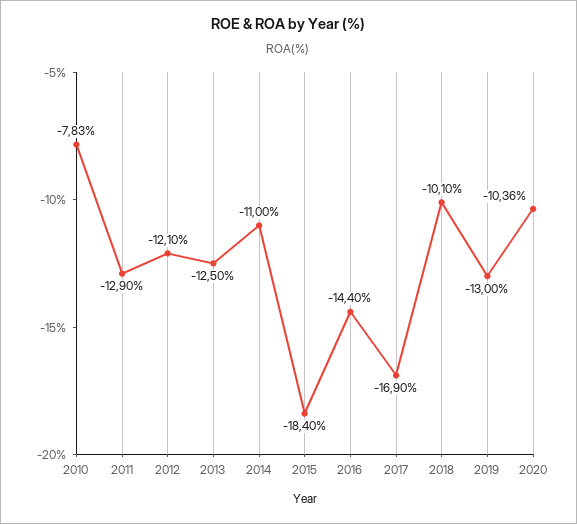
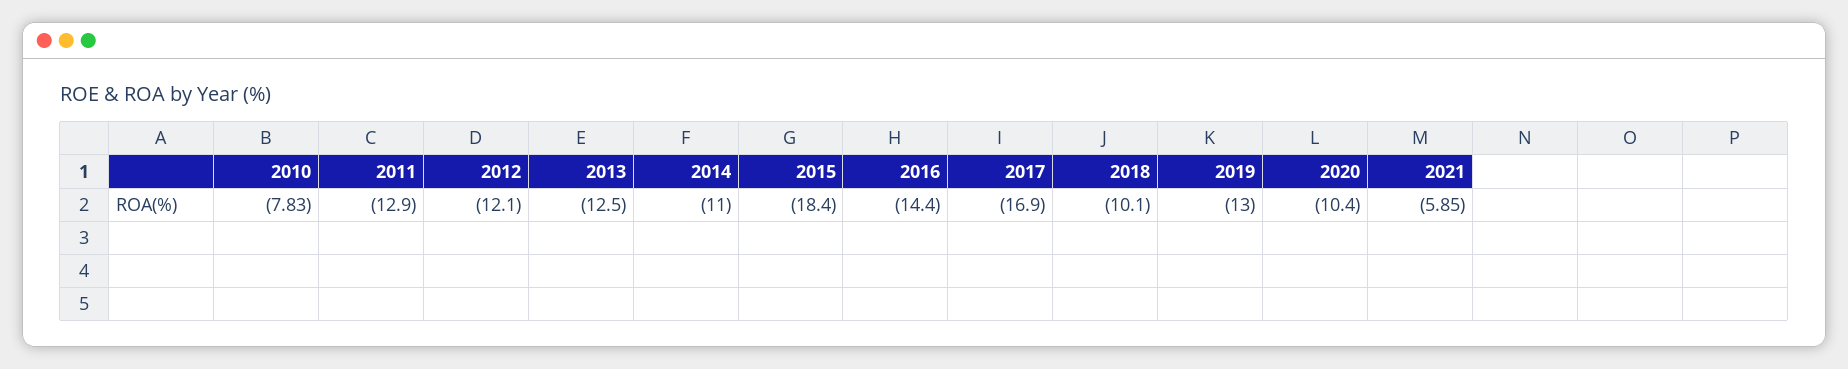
2020: -10.36 -> -10.4
2021: none -> -5.85

